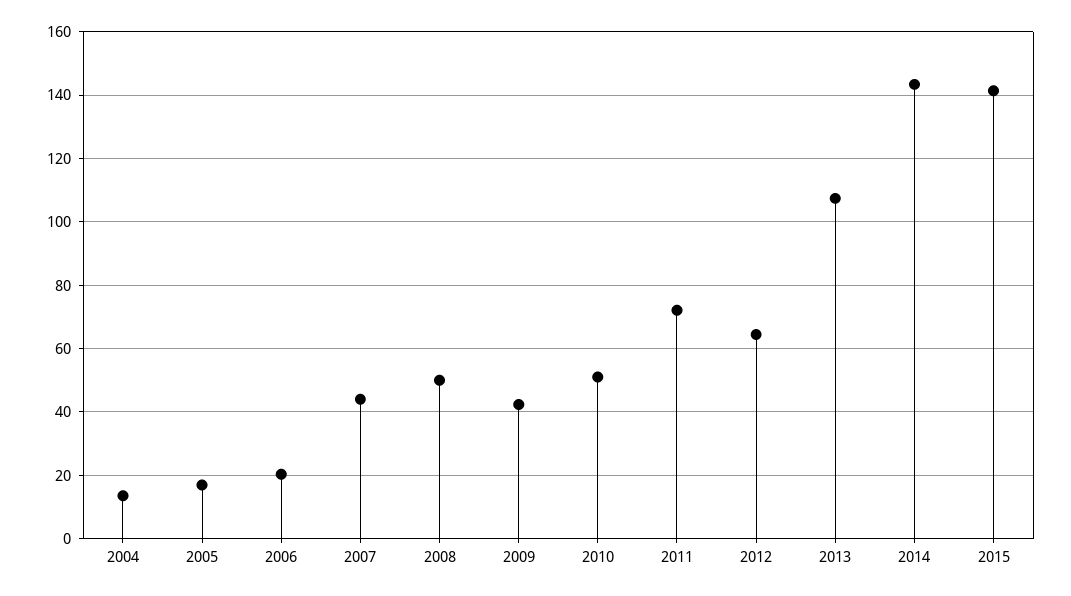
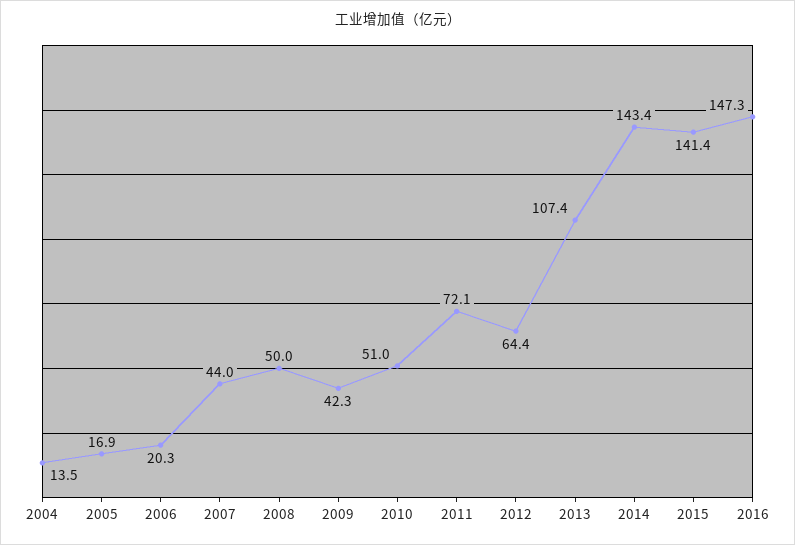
2016: none -> 147.3

